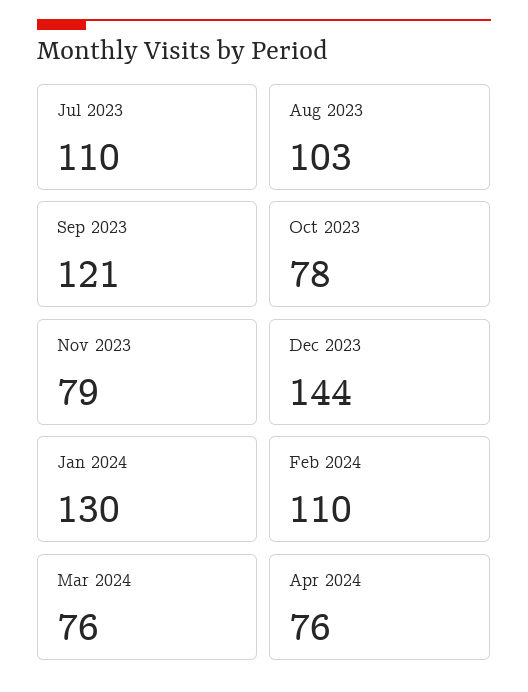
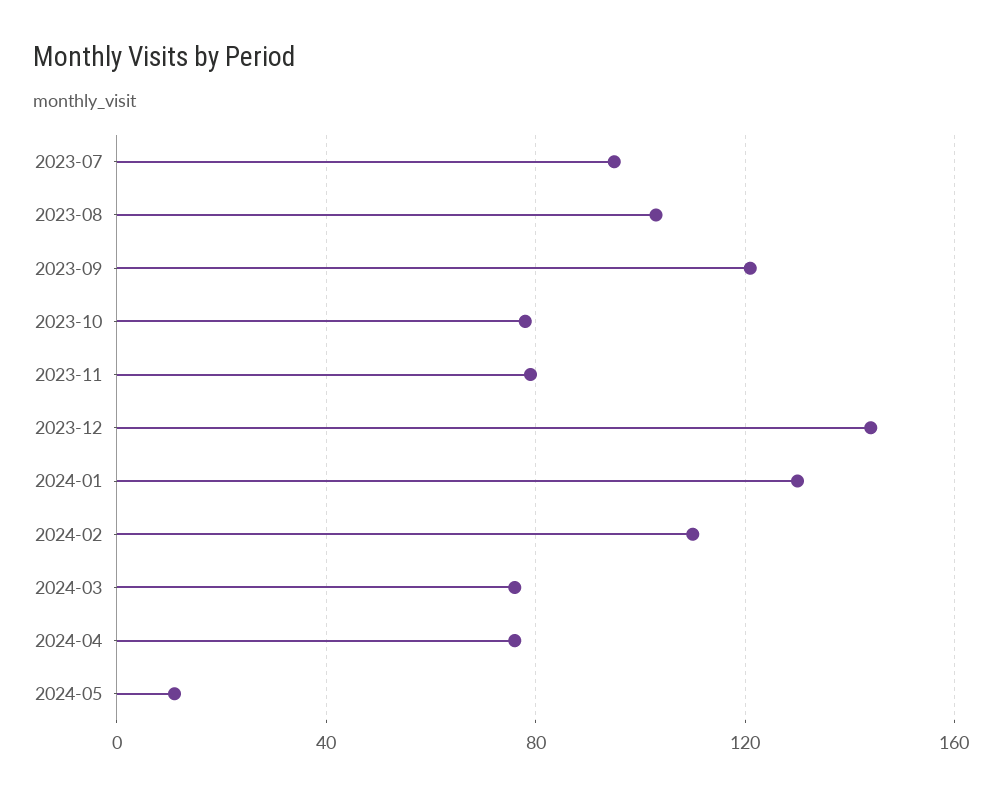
Jul 2023: 110 -> 95
2024-05: none -> 10

